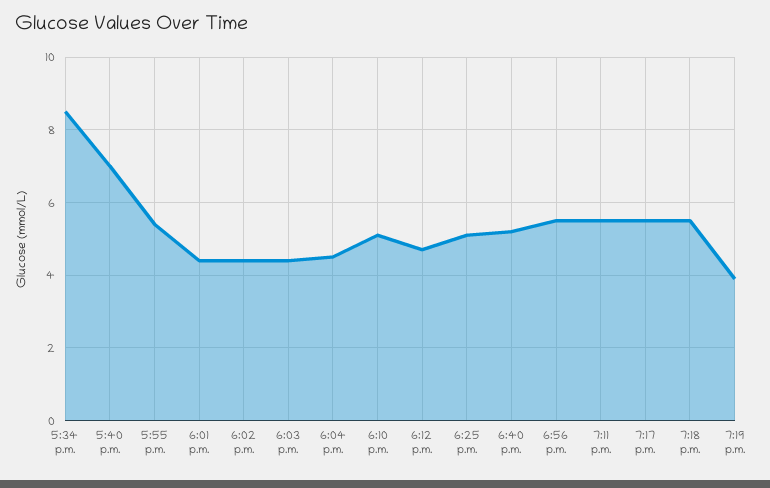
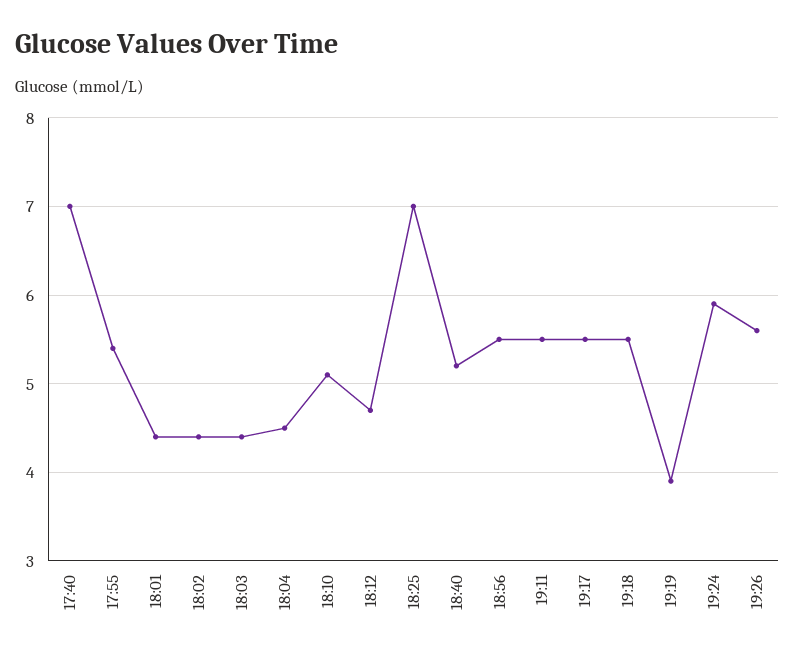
5:34 p.m.: 8.5 -> none
6:25 p.m.: 5 -> 7
19:24: none -> 5.9
19:26: none -> 5.6

